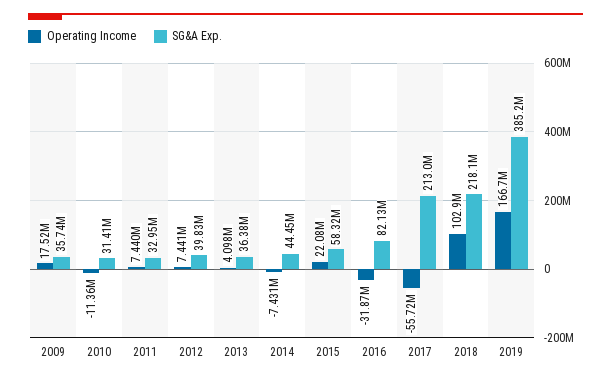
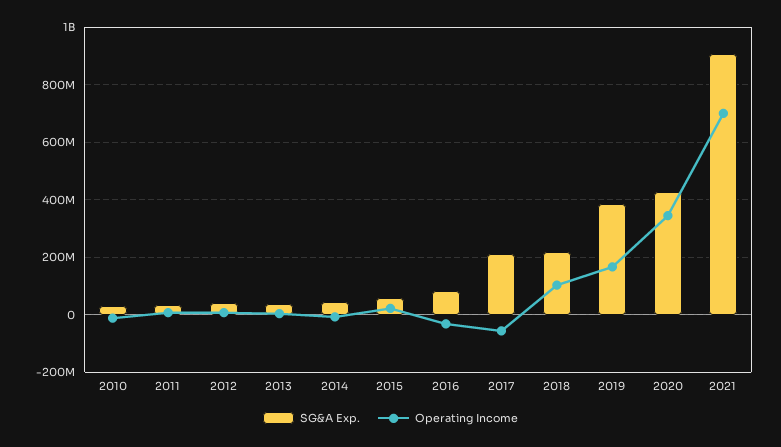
Operating Income, 2009: 17520000 -> none
SG&A Exp., 2009: 35740000 -> none
SG&A Exp., 2020: none -> 425000000
Operating Income, 2020: none -> 350000000
SG&A Exp., 2021: none -> 900000000
Operating Income, 2021: none -> 700000000

